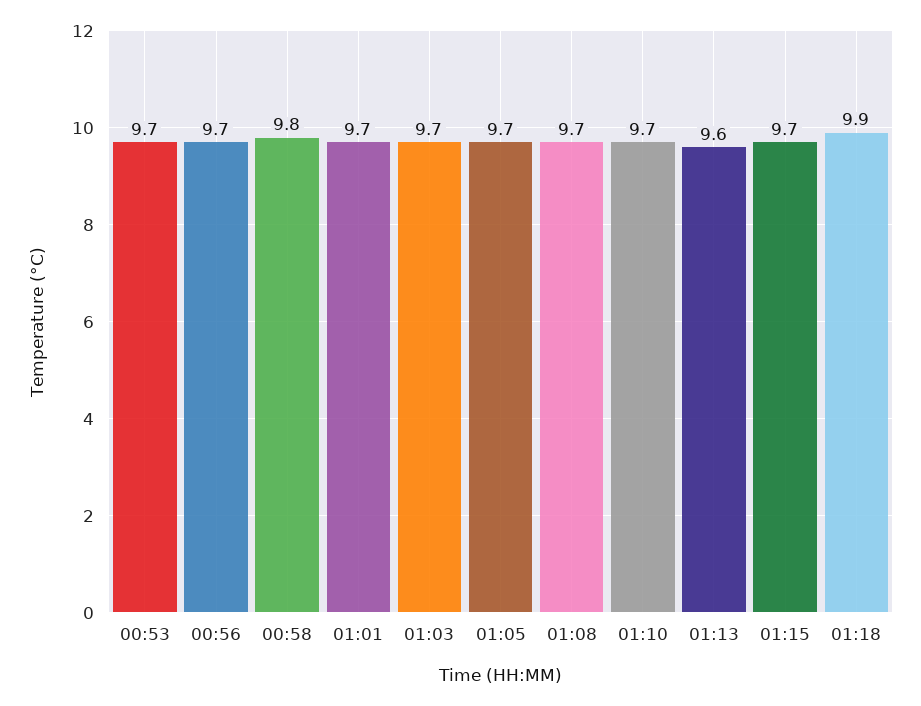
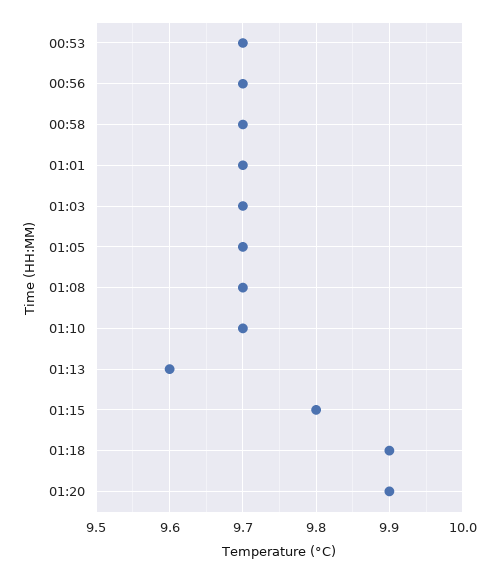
00:58: 9.8 -> 9.7
01:15: 9.7 -> 9.8
01:20: none -> 9.9

